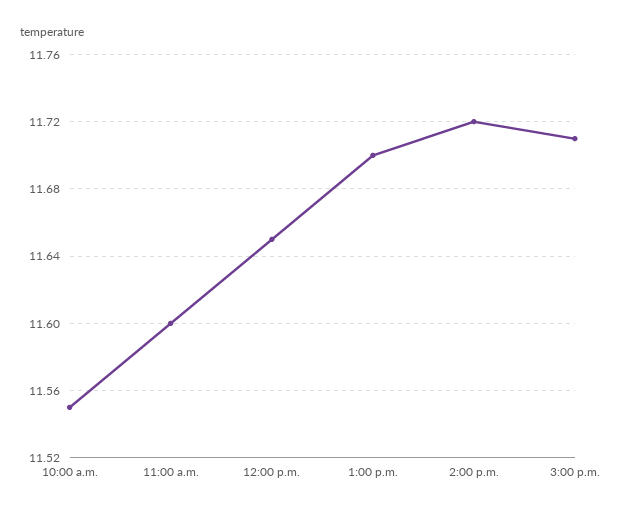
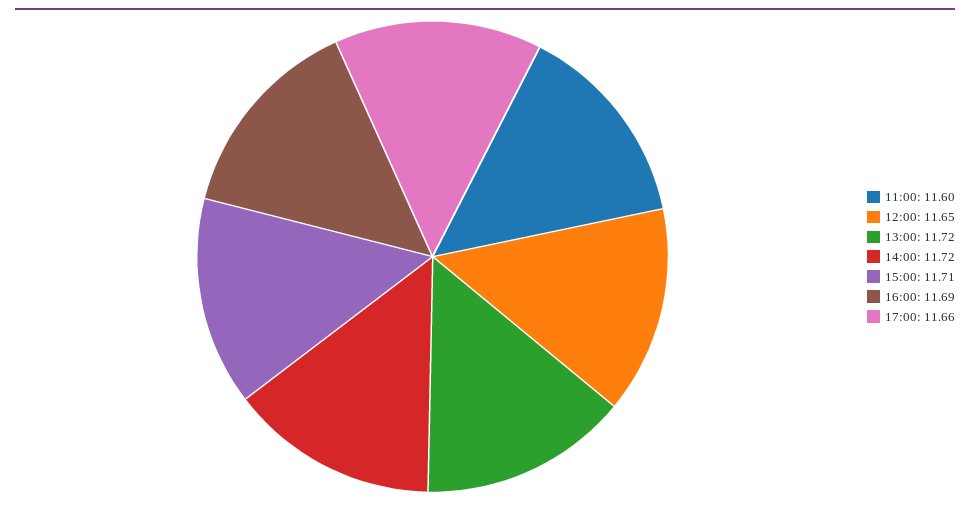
10:00 a.m.: 11.55 -> none
1:00 p.m.: 11.7 -> 11.72
16:00: none -> 11.69
17:00: none -> 11.66

